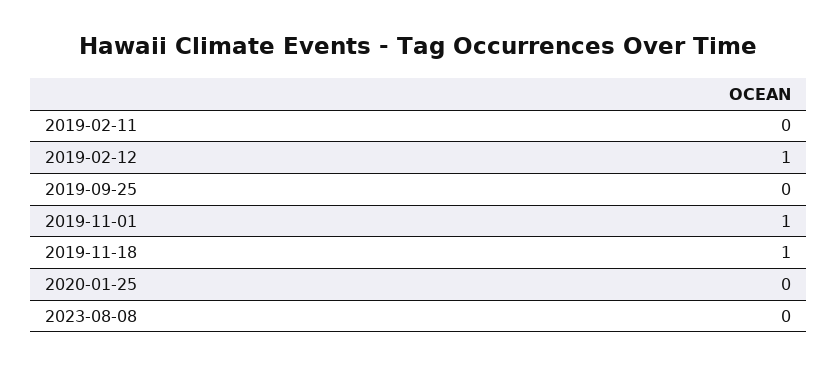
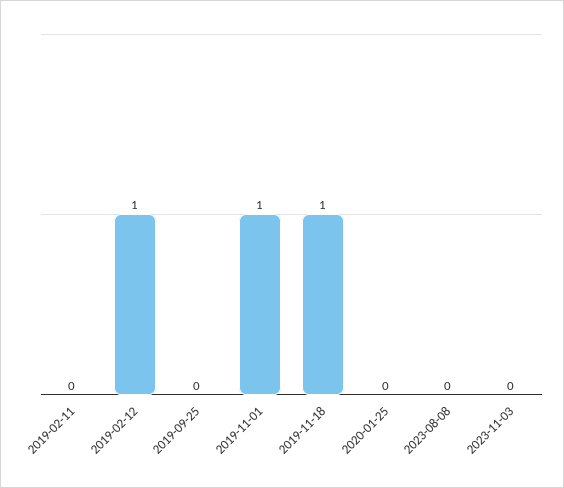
2023-11-03: none -> 0

